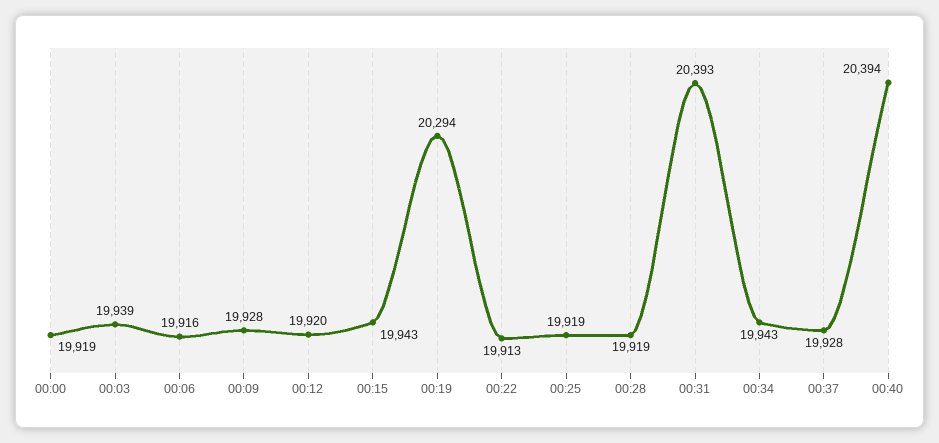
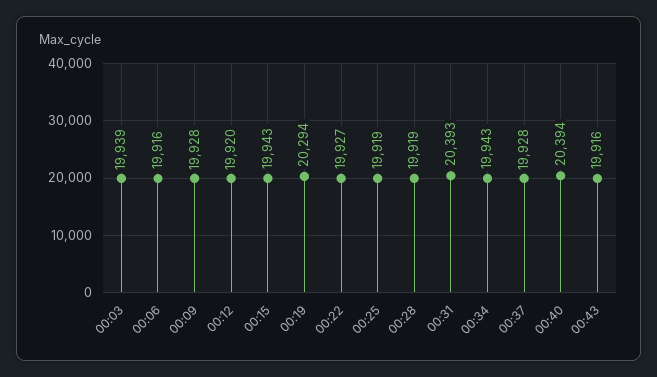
00:00: 19919 -> none
00:22: 19913 -> 19927
00:43: none -> 19916

